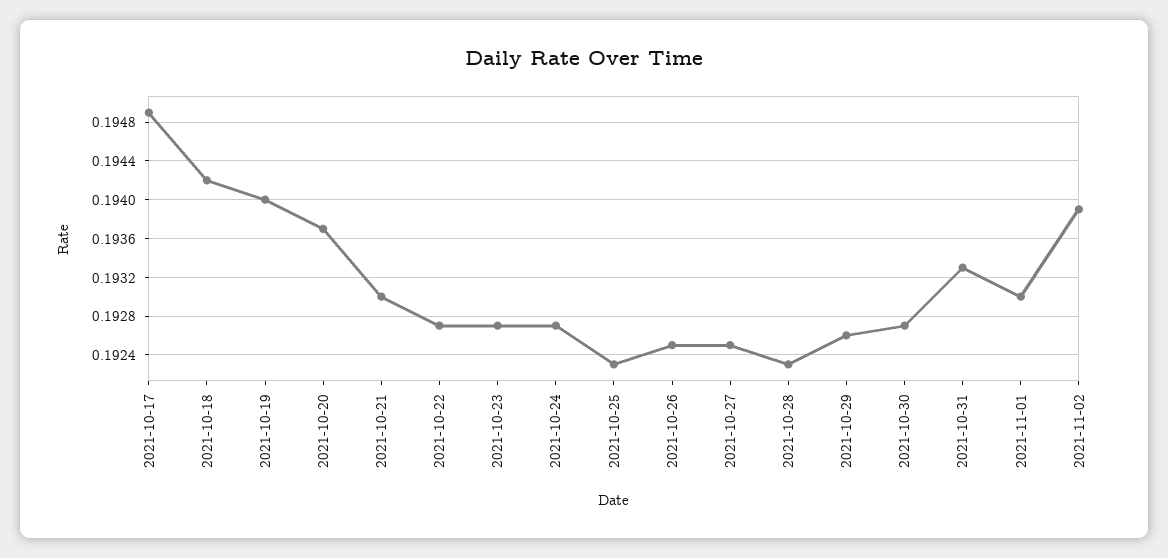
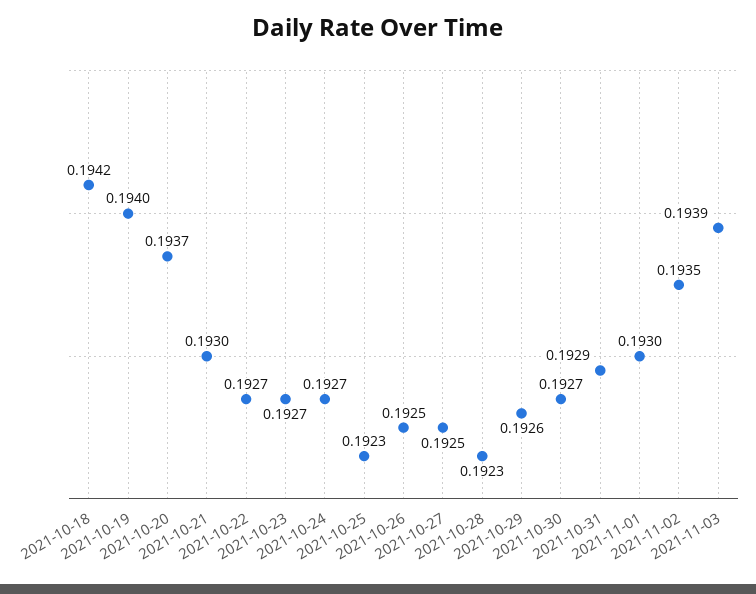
2021-10-17: 0.1949 -> none
2021-10-31: 0.1933 -> 0.1929
2021-11-02: 0.1939 -> 0.1935
2021-11-03: none -> 0.1939

